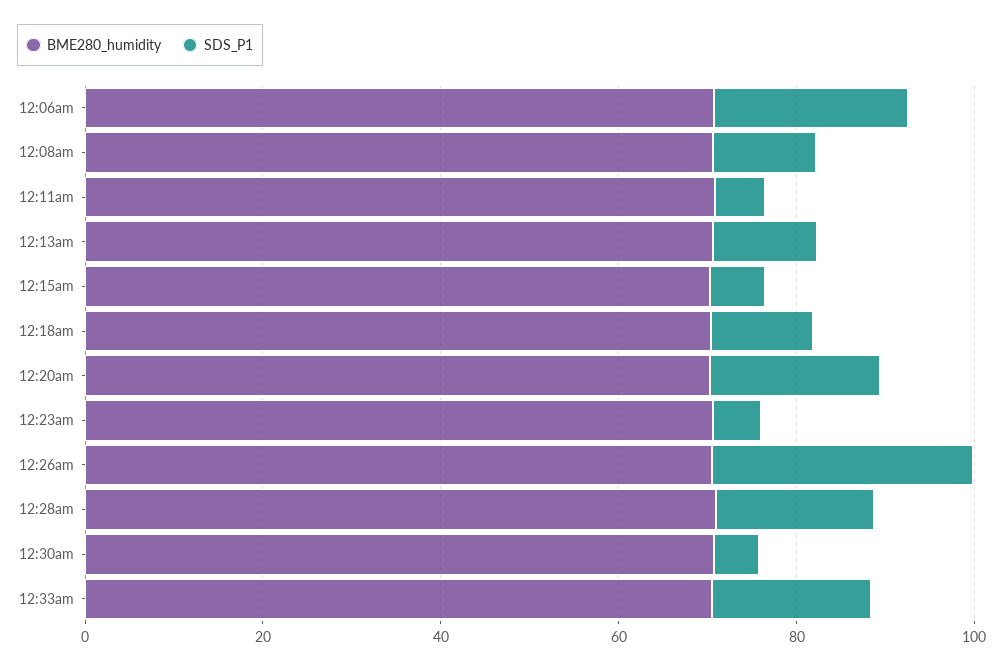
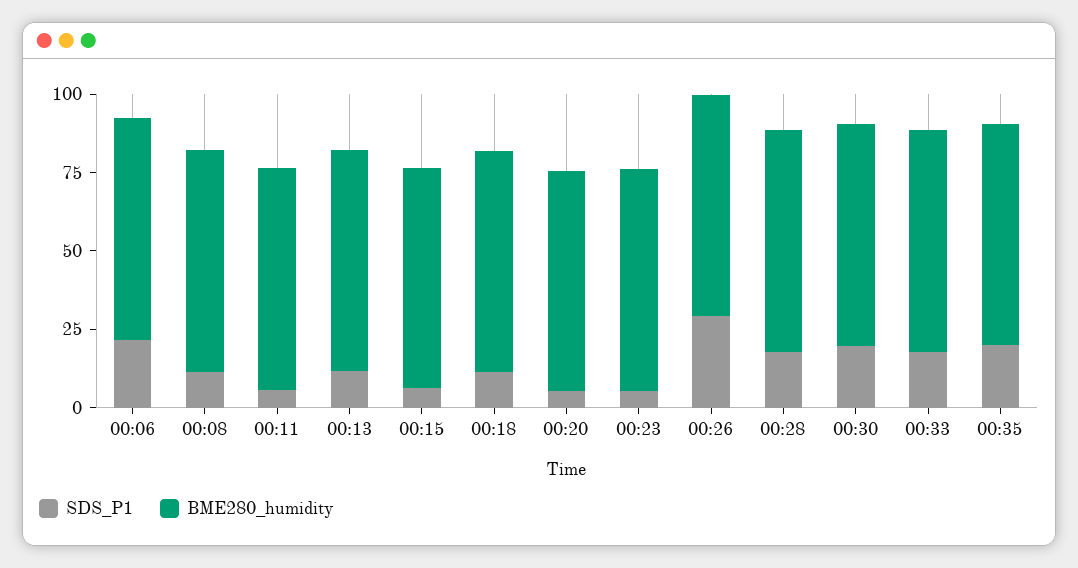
SDS_P1, 12:20am: 20 -> 5
SDS_P1, 12:30am: 5 -> 20
SDS_P1, 00:35: none -> 20
BME280_humidity, 00:35: none -> 70

